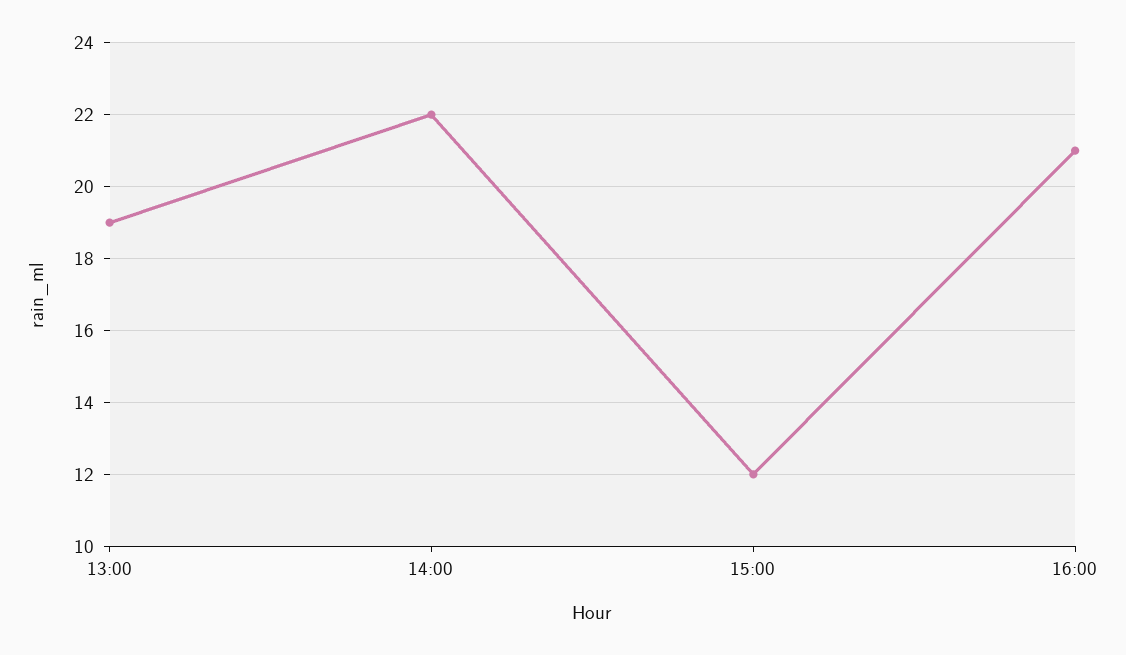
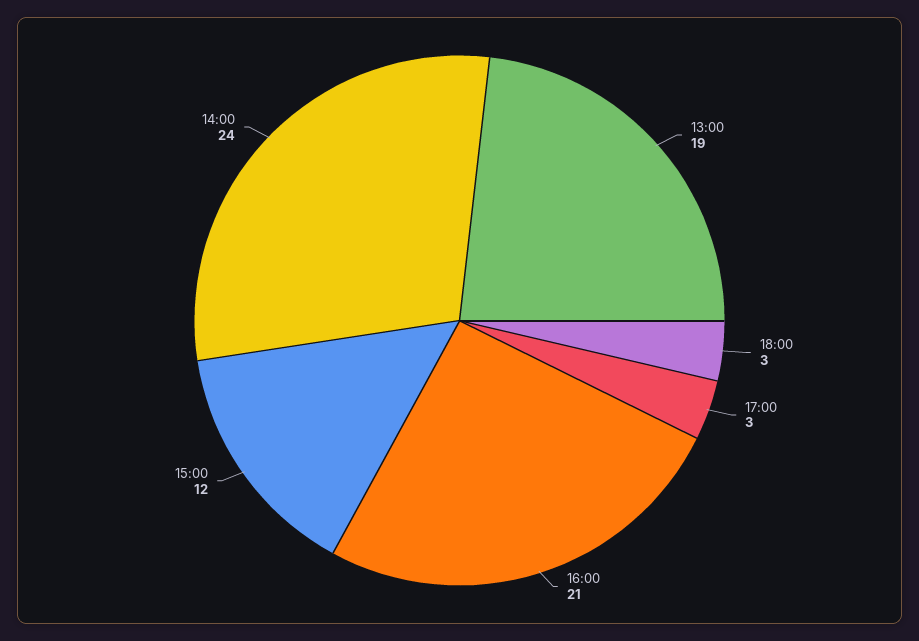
14:00: 22 -> 24
18:00: none -> 3
17:00: none -> 3

